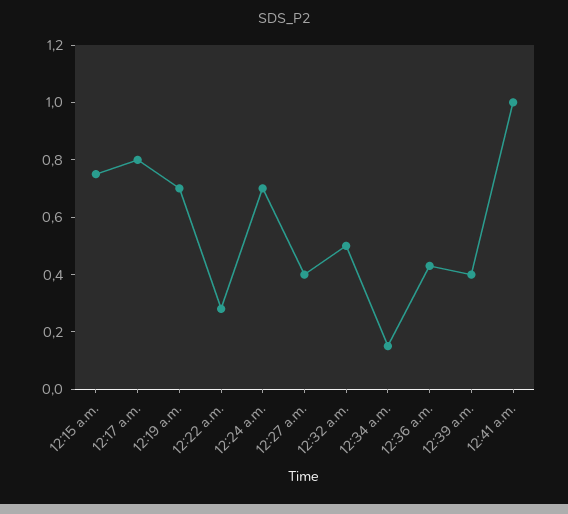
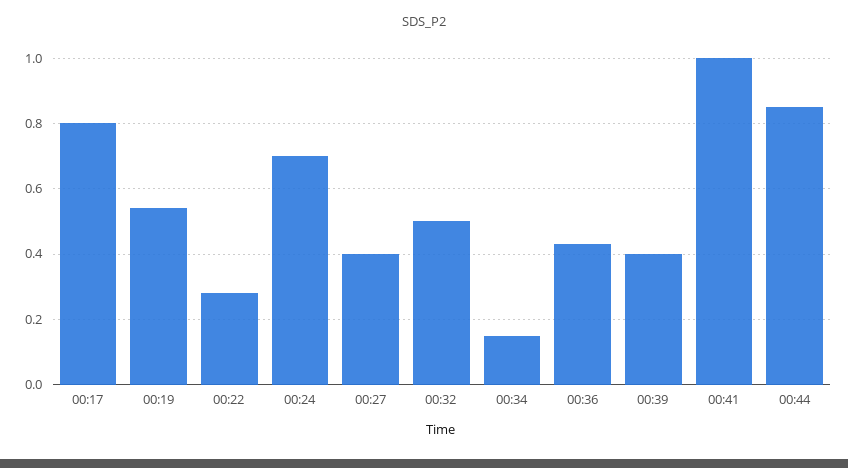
12:15 a.m.: 0.75 -> none
12:19 a.m.: 0.7 -> 0.55
00:44: none -> 0.85

